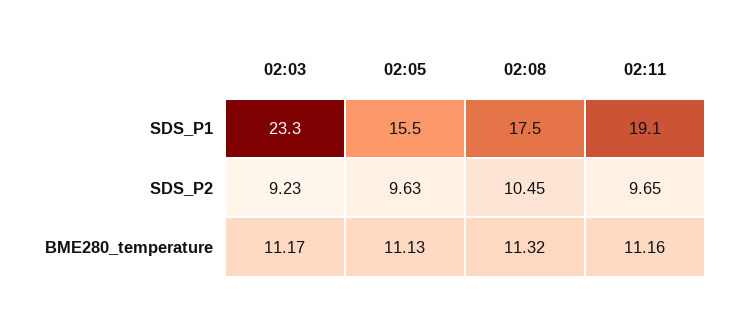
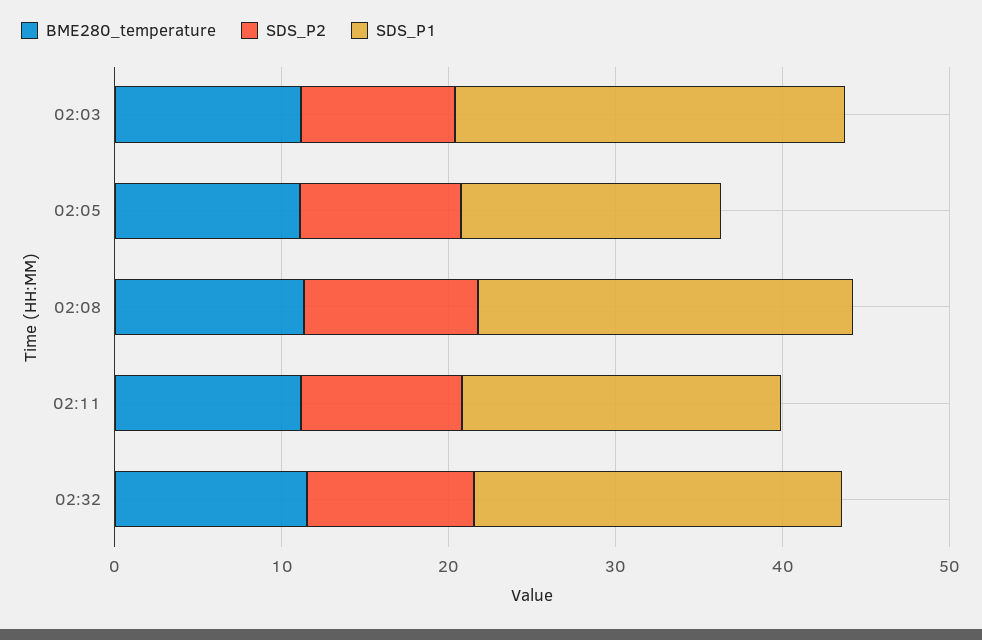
SDS_P1, 02:08: 17.5 -> 22
BME280_temperature, 02:32: none -> 12
SDS_P2, 02:32: none -> 10
SDS_P1, 02:32: none -> 22

